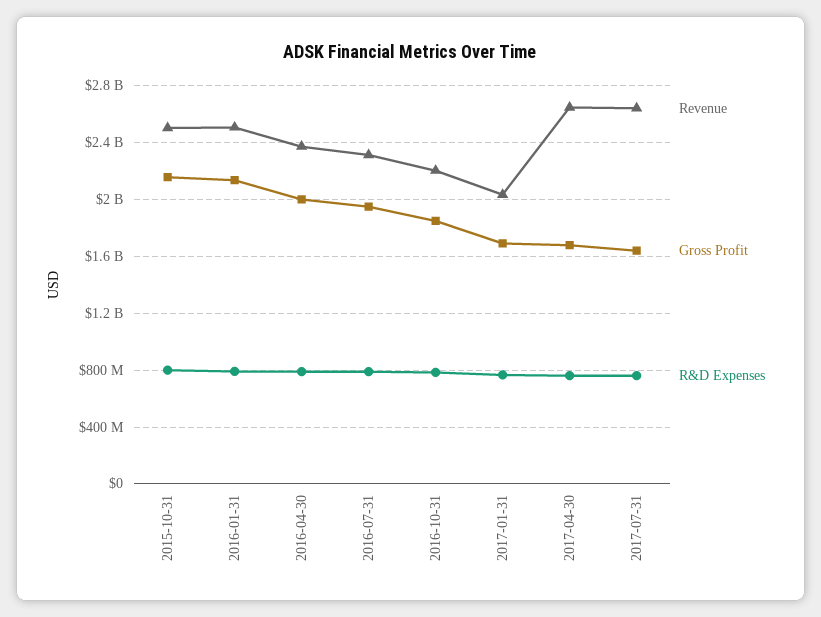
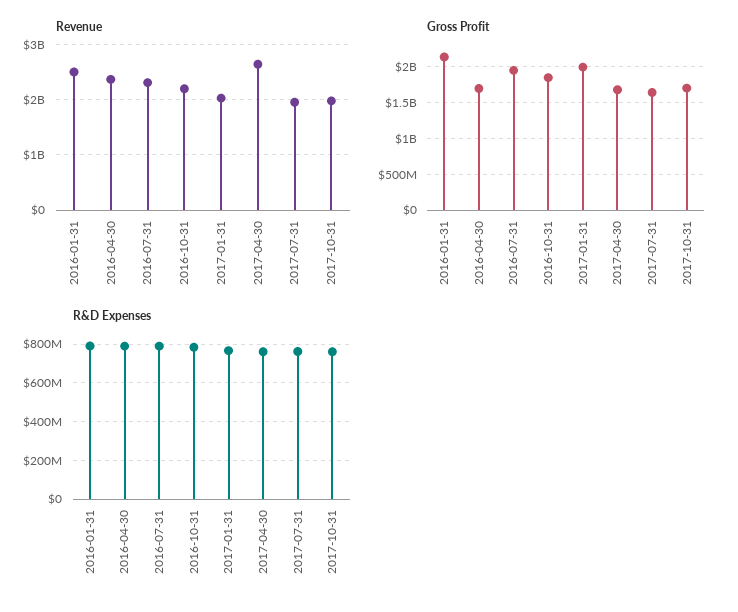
Revenue, 2015-10-31: 2500000000 -> none
Gross Profit, 2015-10-31: 2150000000 -> none
R&D Expenses, 2015-10-31: 800000000 -> none
Gross Profit, 2016-04-30: 2000000000 -> 1700000000
Gross Profit, 2017-01-31: 1700000000 -> 2000000000
Revenue, 2017-07-31: 2650000000 -> 2000000000
Revenue, 2017-10-31: none -> 2000000000
Gross Profit, 2017-10-31: none -> 1700000000
R&D Expenses, 2017-10-31: none -> 750000000

